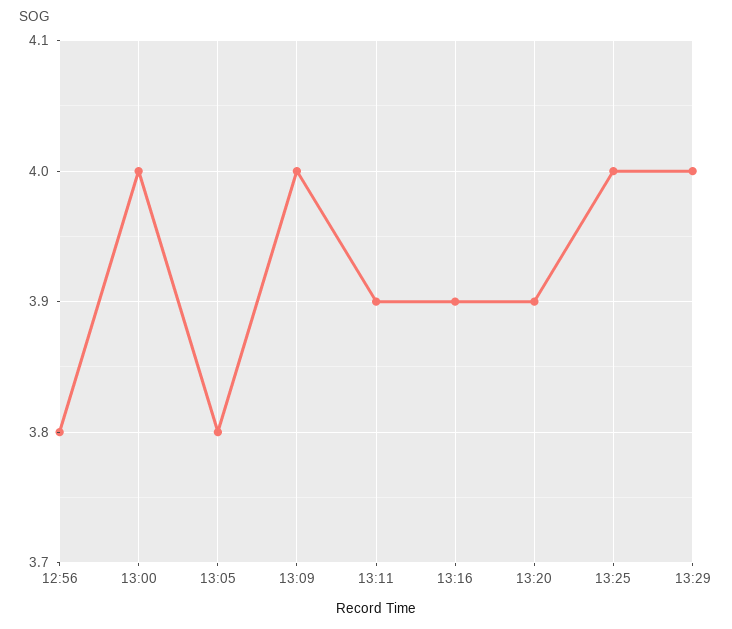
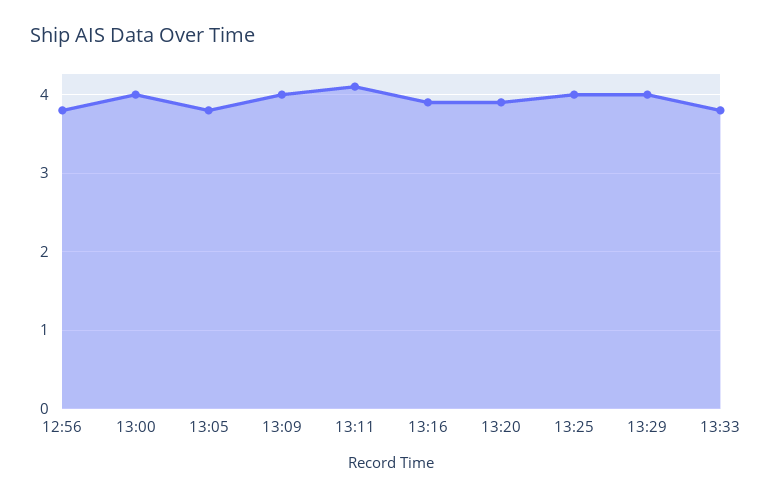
13:11: 3.9 -> 4.1
13:33: none -> 3.8

